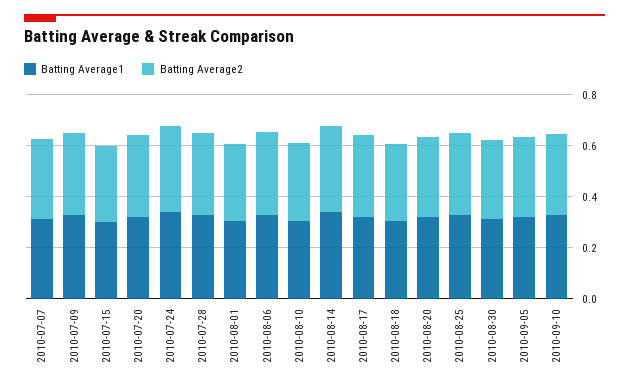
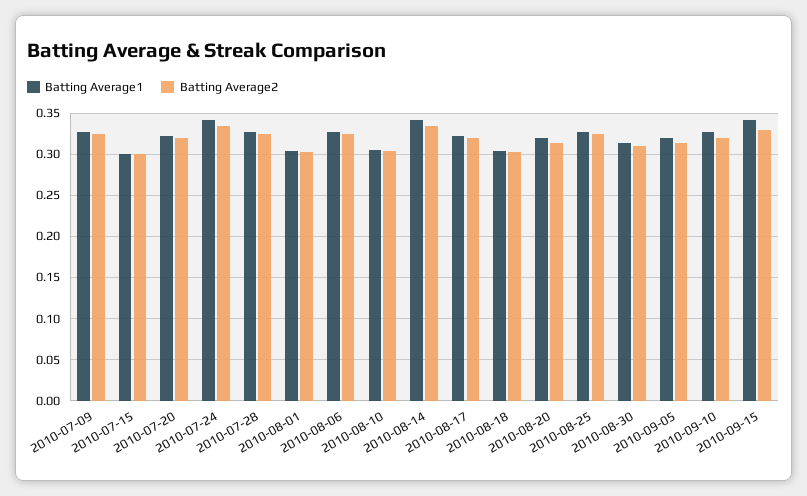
Batting Average1, 2010-07-07: 0.3 -> none
Batting Average2, 2010-07-07: 0.3 -> none
Batting Average1, 2010-09-15: none -> 0.34
Batting Average2, 2010-09-15: none -> 0.33

